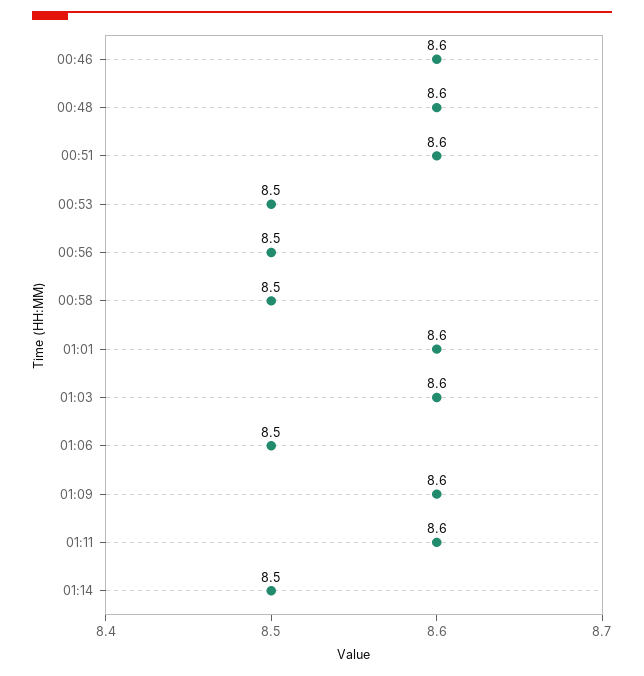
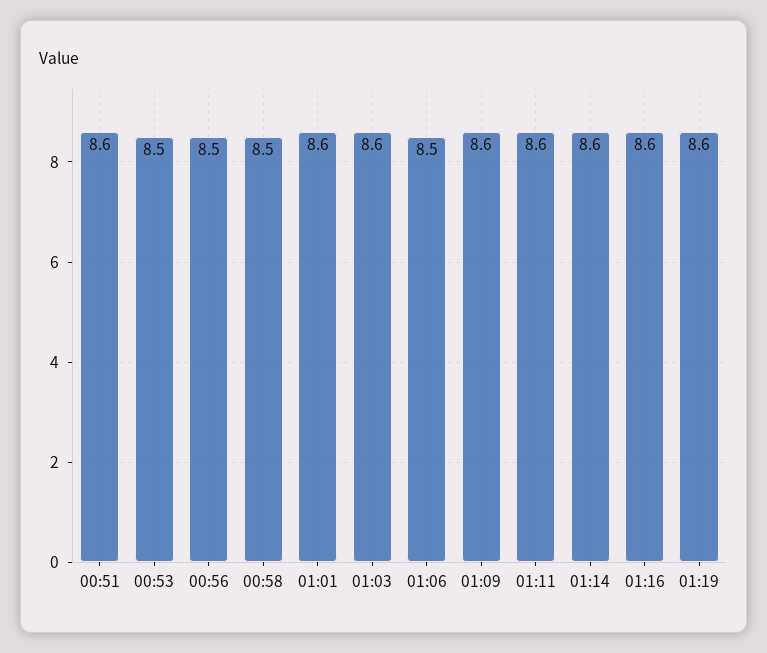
00:46: 8.6 -> none
00:48: 8.6 -> none
01:14: 8.5 -> 8.6
01:16: none -> 8.6
01:19: none -> 8.6

